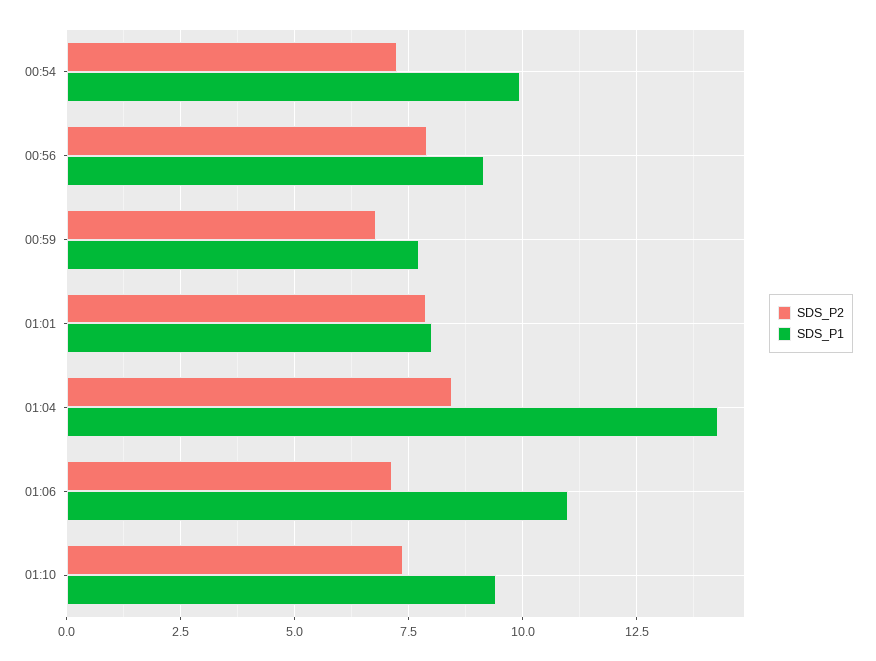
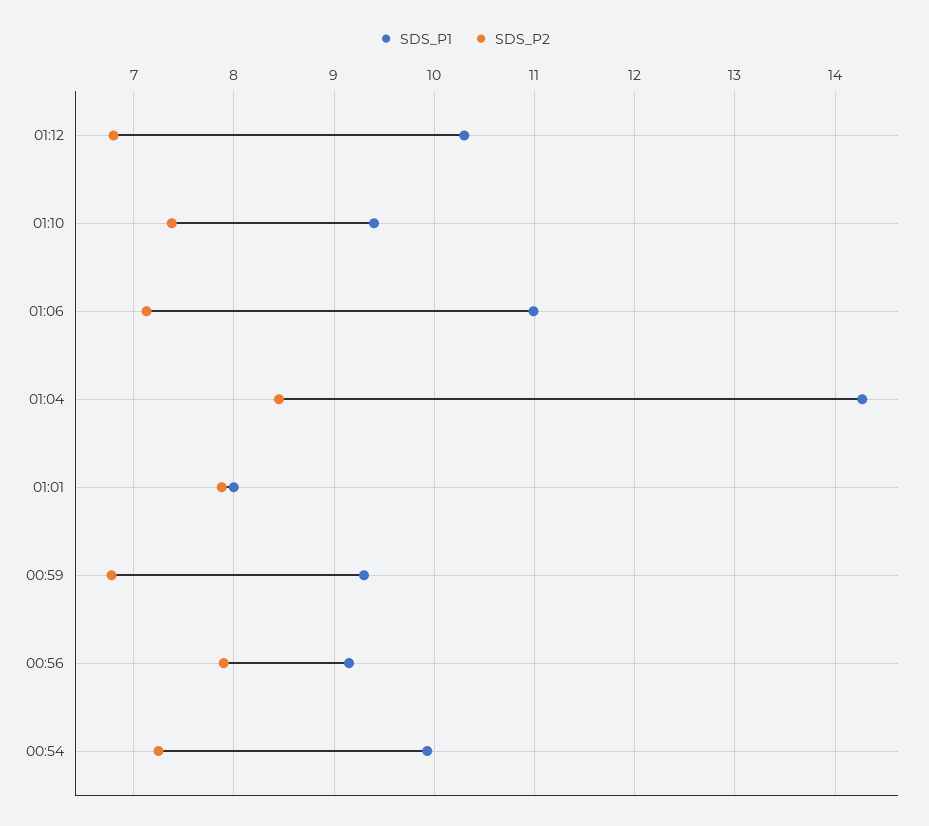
SDS_P1, 00:59: 7.75 -> 9.3
SDS_P1, 01:12: none -> 10.3
SDS_P2, 01:12: none -> 6.8

